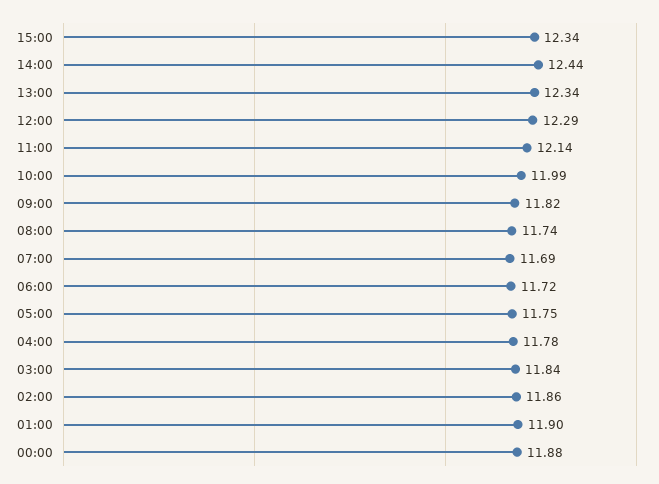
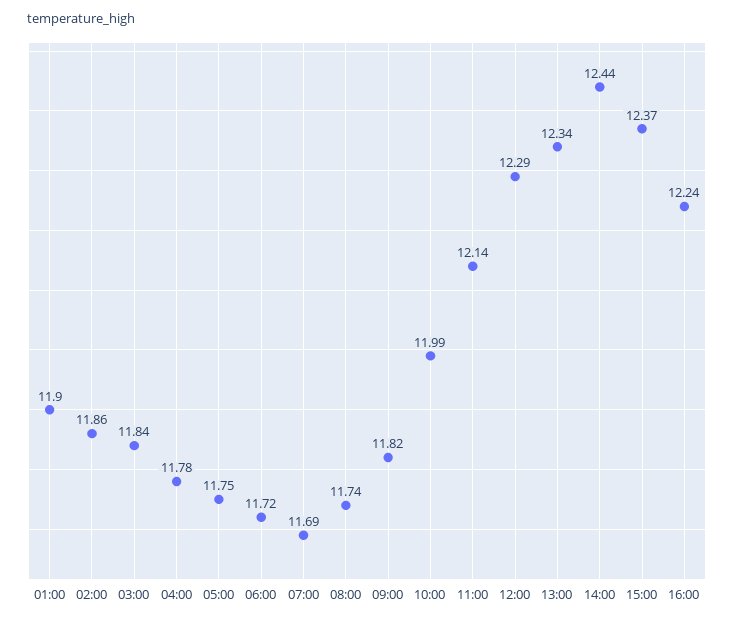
15:00: 12.34 -> 12.37
00:00: 11.88 -> none
16:00: none -> 12.24

